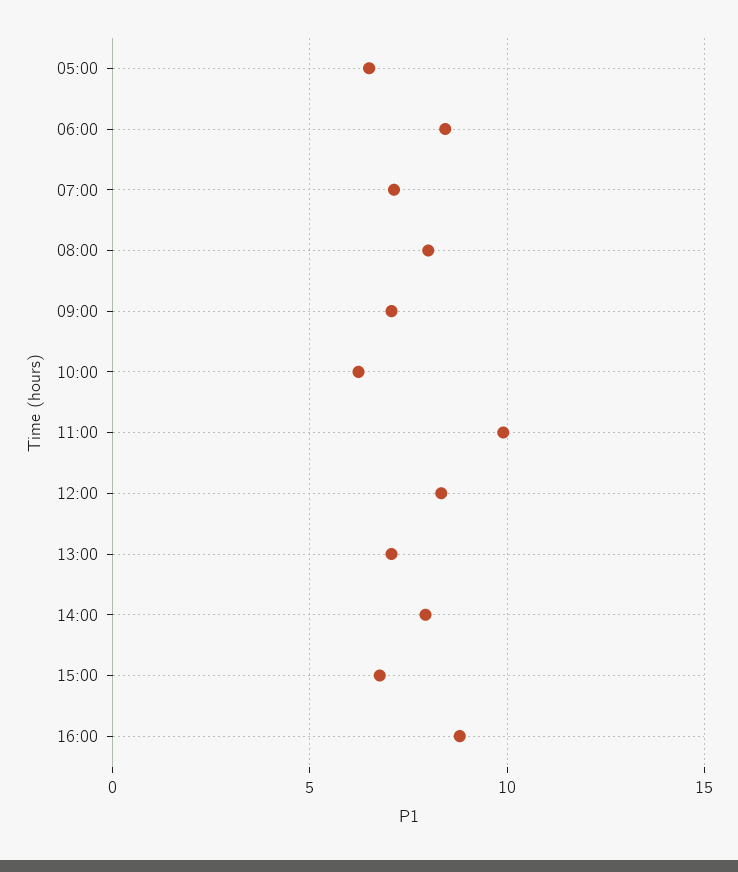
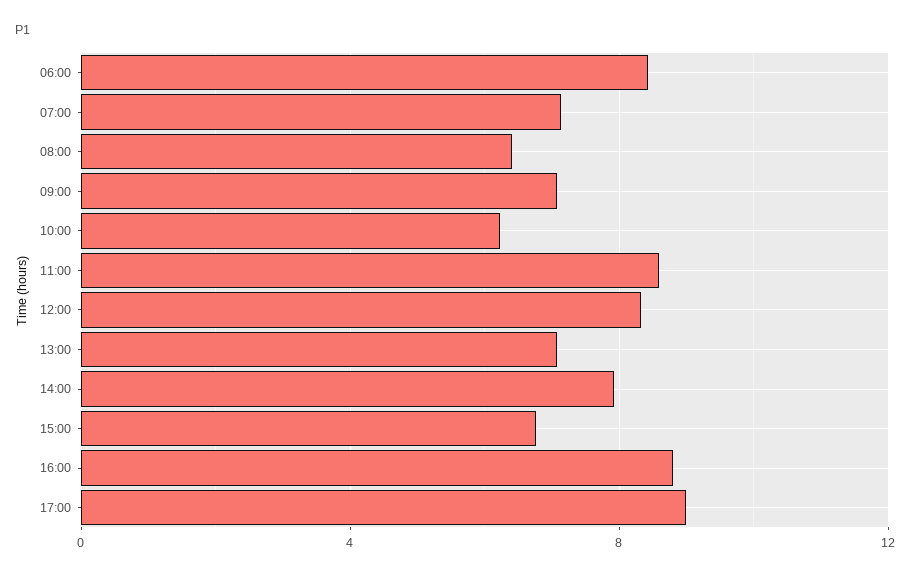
05:00: 6.5 -> none
08:00: 8 -> 6.5
11:00: 10 -> 8.5
17:00: none -> 9

